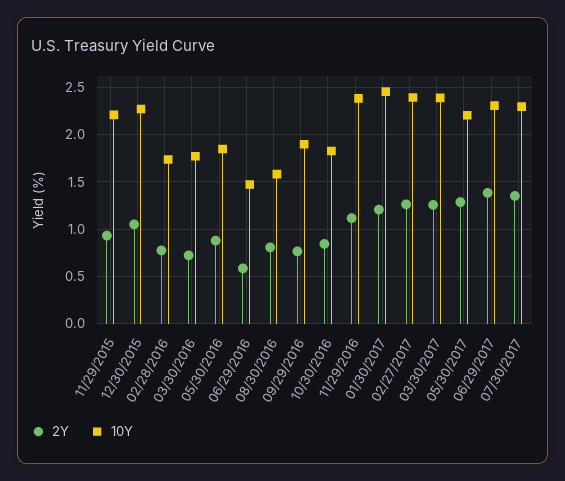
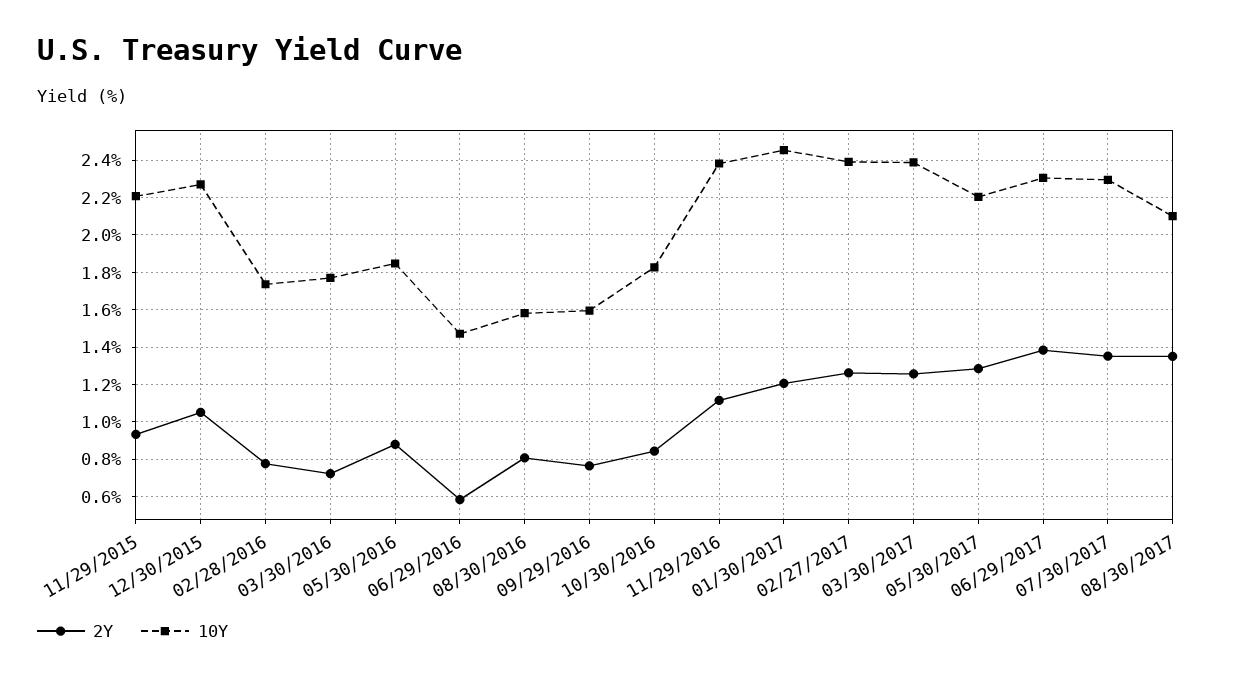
10Y, 09/29/2016: 1.9 -> 1.6
2Y, 08/30/2017: none -> 1.35
10Y, 08/30/2017: none -> 2.1

